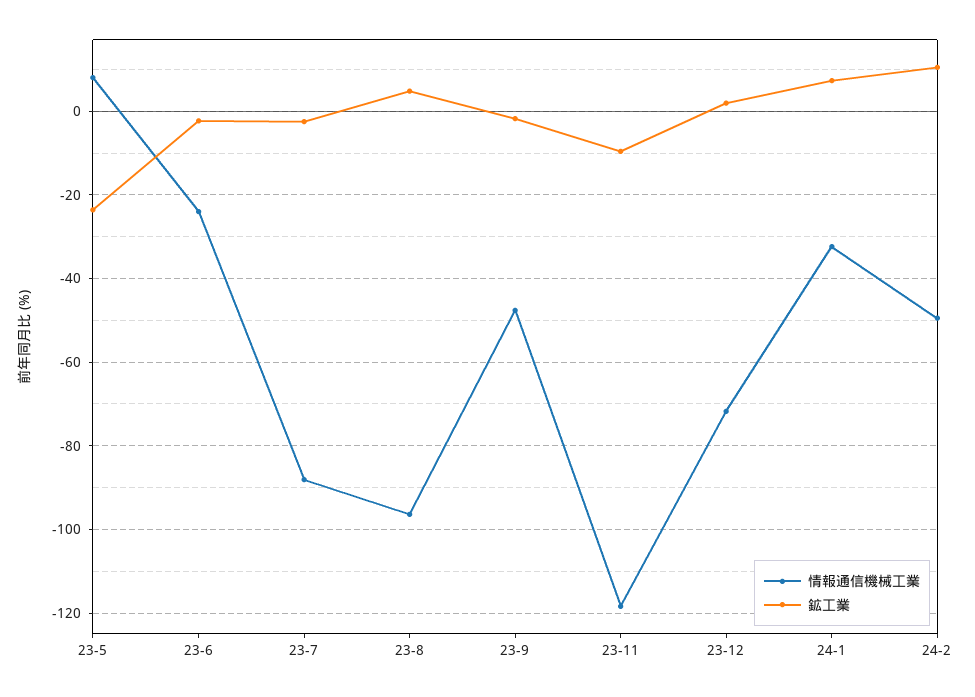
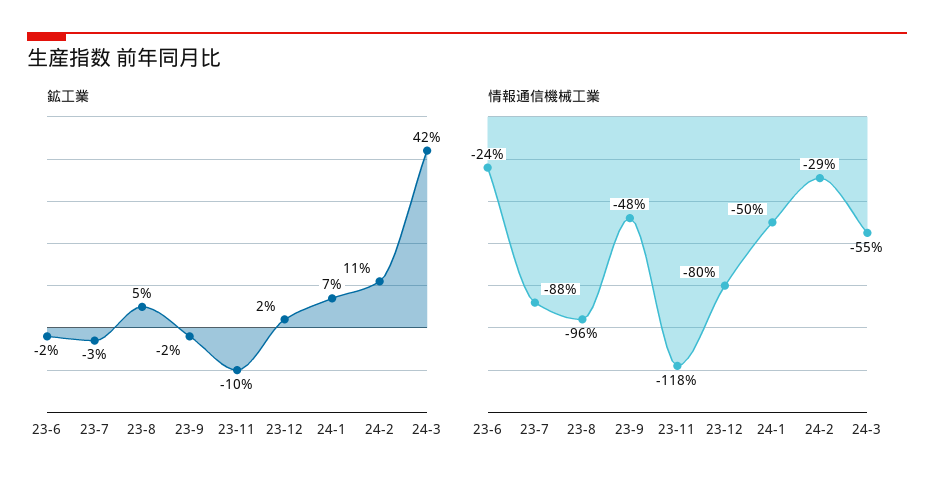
情報通信機械工業, 23-5: 8 -> none
鉱工業, 23-5: -24 -> none
情報通信機械工業, 23-12: -72 -> -80
情報通信機械工業, 24-1: -32 -> -50
情報通信機械工業, 24-2: -50 -> -29
鉱工業, 24-3: none -> 42
情報通信機械工業, 24-3: none -> -55

